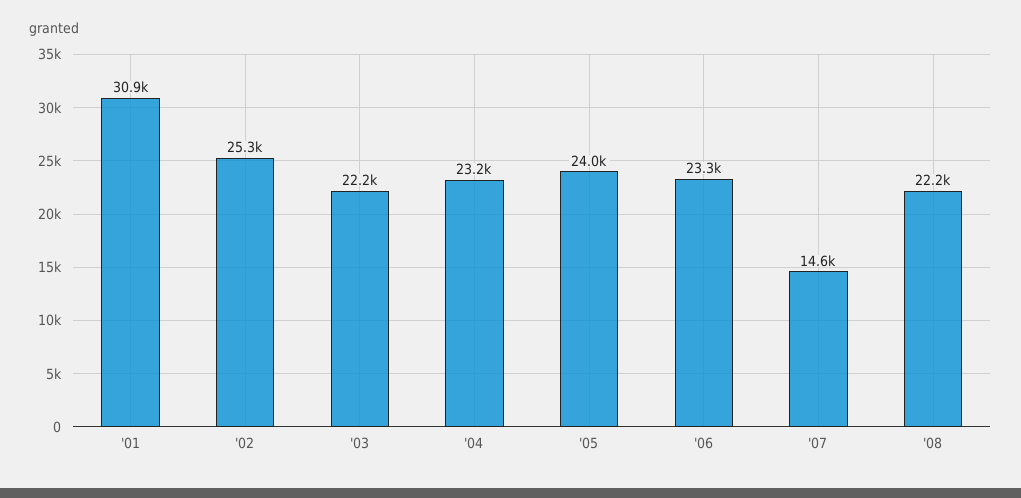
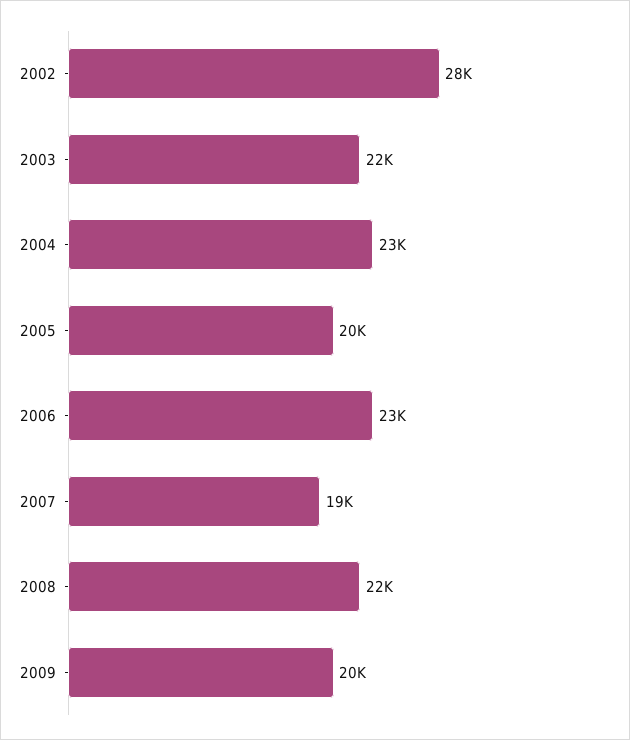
'01: 30900 -> none
'02: 25300 -> 28000
'05: 24000 -> 20000
'07: 14600 -> 19000
2009: none -> 20000

